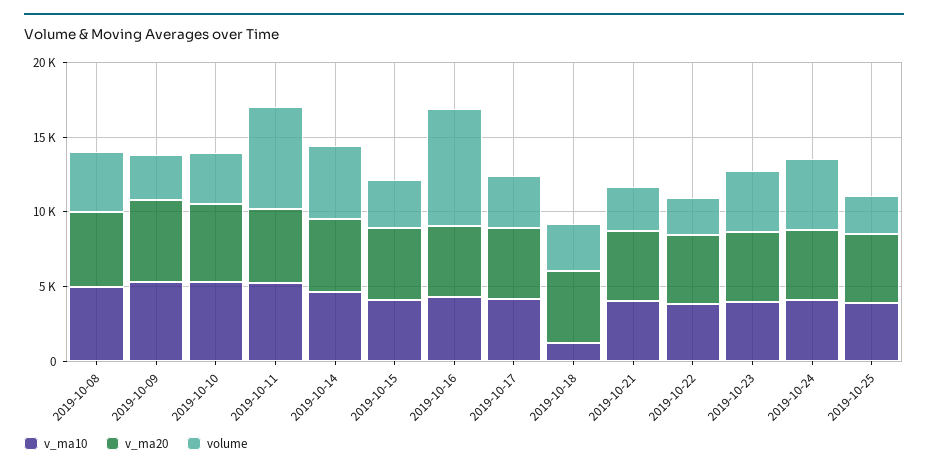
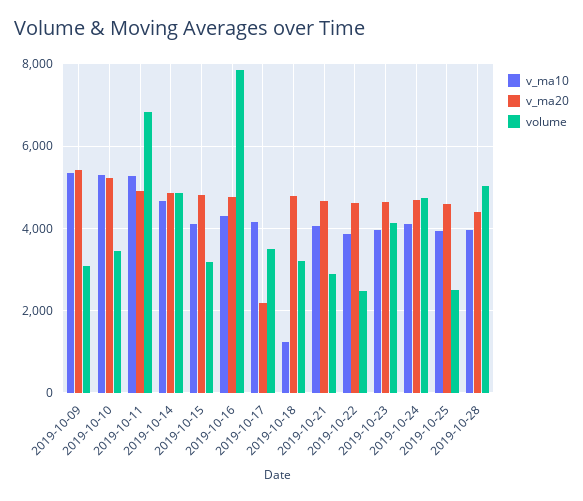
v_ma10, 2019-10-08: 5000 -> none
v_ma20, 2019-10-08: 5000 -> none
volume, 2019-10-08: 4000 -> none
v_ma20, 2019-10-17: 5000 -> 2200
v_ma10, 2019-10-28: none -> 4000
v_ma20, 2019-10-28: none -> 4400
volume, 2019-10-28: none -> 5000

